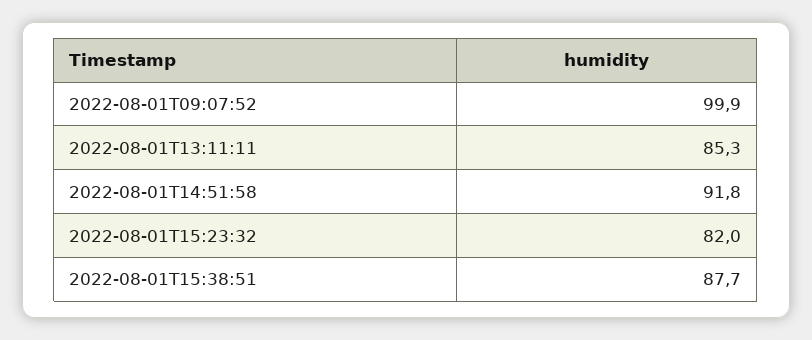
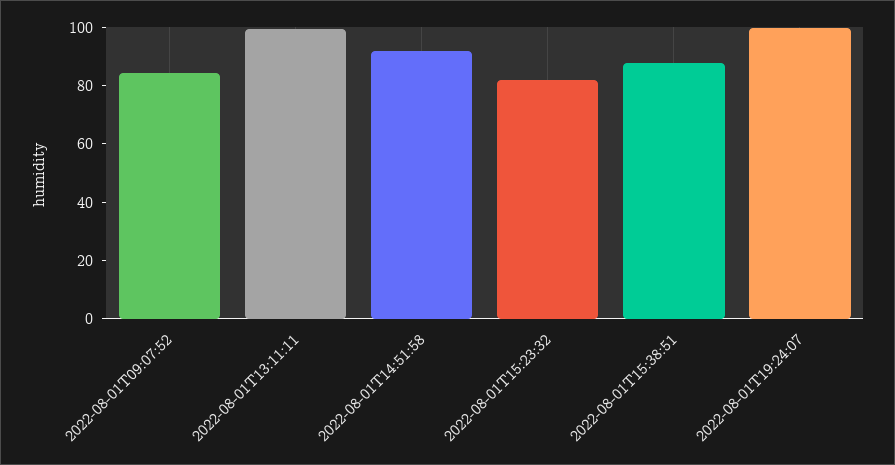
2022-08-01T09:07:52: 99.9 -> 85
2022-08-01T13:11:11: 85.3 -> 100
2022-08-01T19:24:07: none -> 100

